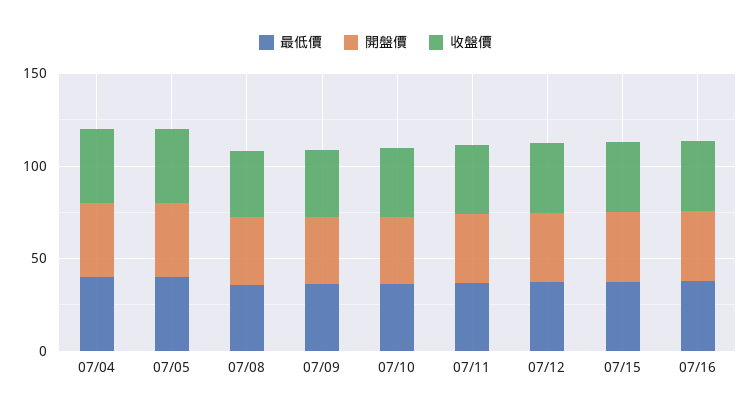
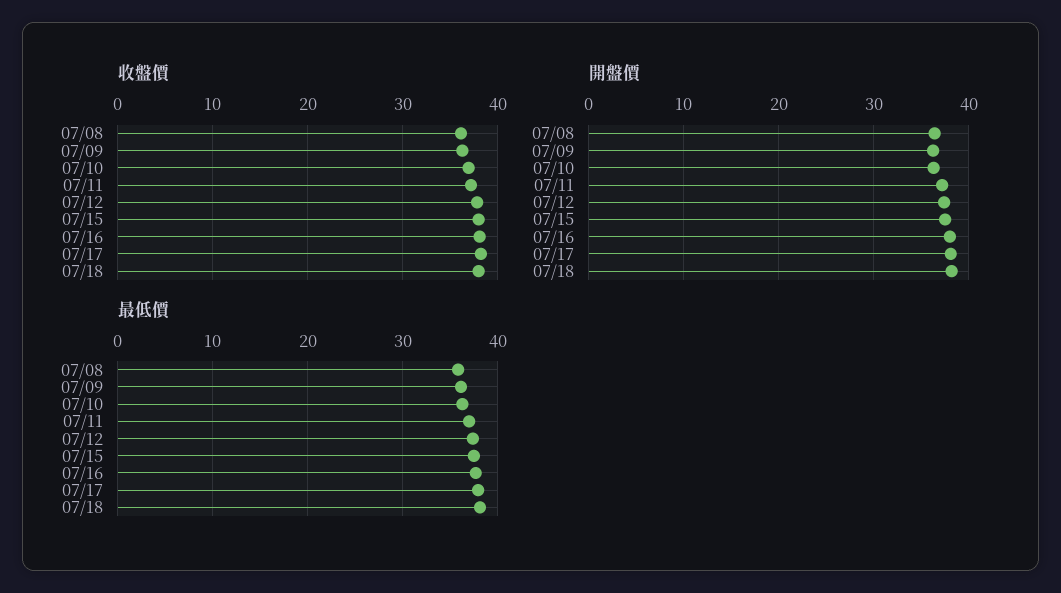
最低價, 07/04: 40 -> none
開盤價, 07/04: 40 -> none
收盤價, 07/04: 40 -> none
最低價, 07/05: 40 -> none
開盤價, 07/05: 40 -> none
收盤價, 07/05: 40 -> none
收盤價, 07/17: none -> 38
收盤價, 07/18: none -> 38
開盤價, 07/17: none -> 38
開盤價, 07/18: none -> 38
最低價, 07/17: none -> 38
最低價, 07/18: none -> 38

